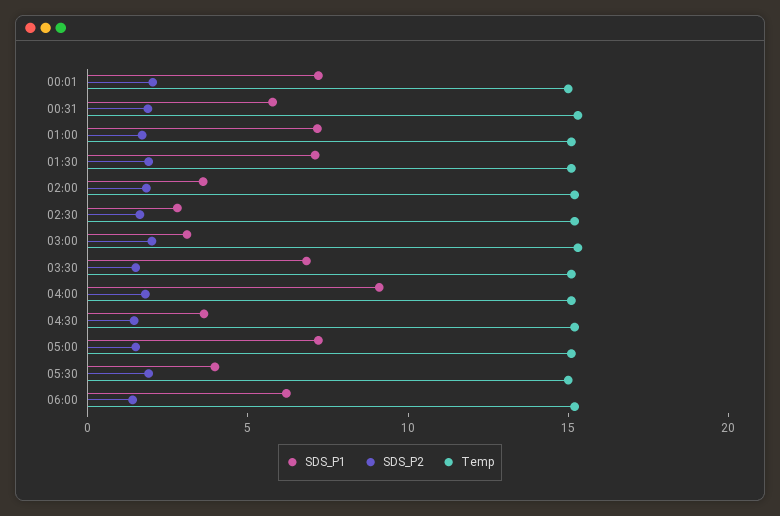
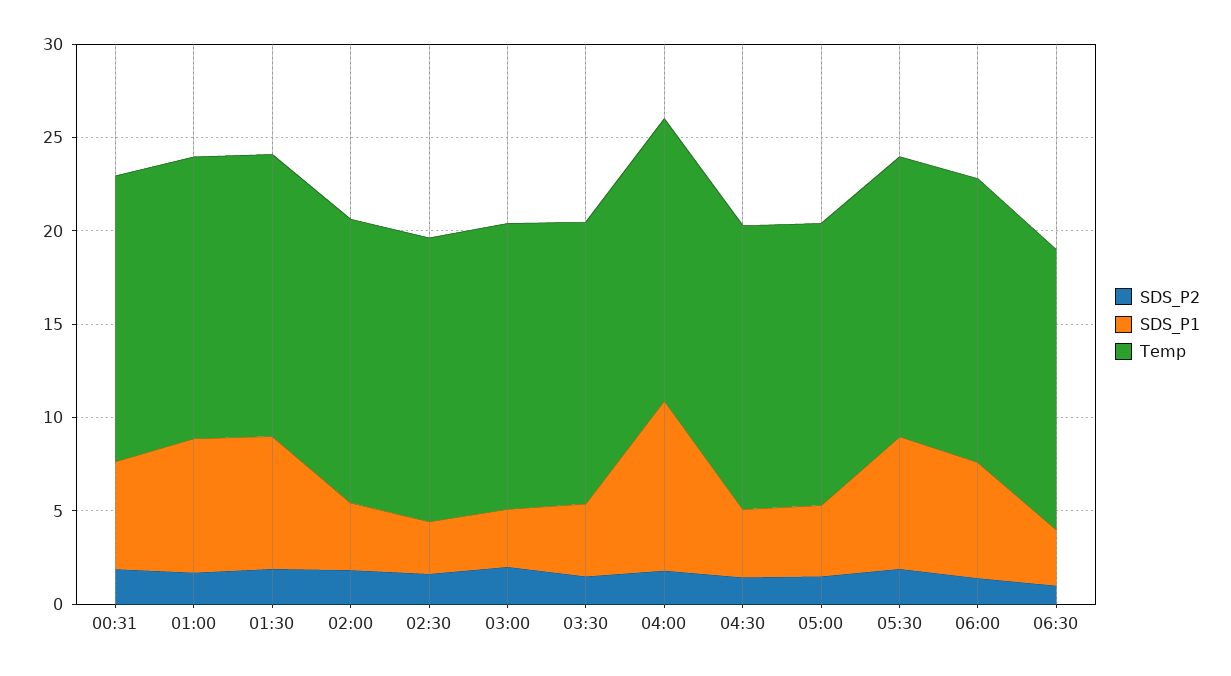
SDS_P1, 00:01: 7 -> none
SDS_P2, 00:01: 2 -> none
Temp, 00:01: 15 -> none
SDS_P1, 03:30: 7 -> 4
SDS_P1, 05:00: 7 -> 4
SDS_P1, 05:30: 4 -> 7
SDS_P2, 06:30: none -> 1
SDS_P1, 06:30: none -> 3
Temp, 06:30: none -> 15

